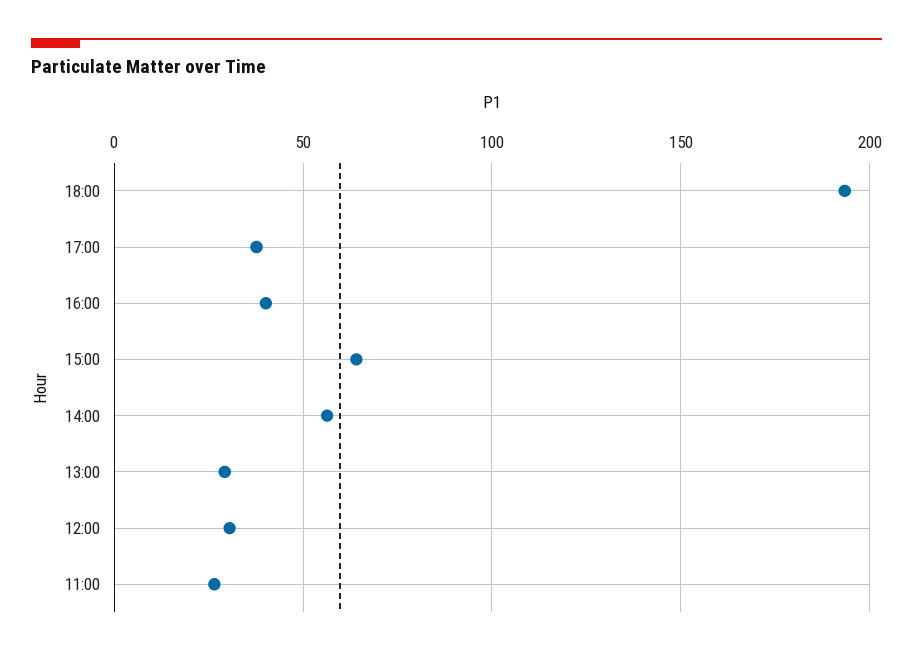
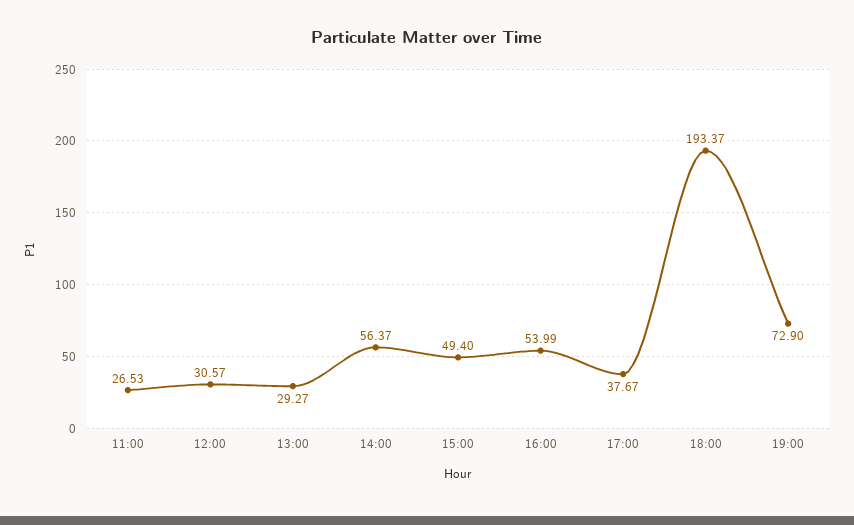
16:00: 40 -> 53.99
15:00: 65 -> 49.4
19:00: none -> 72.9

